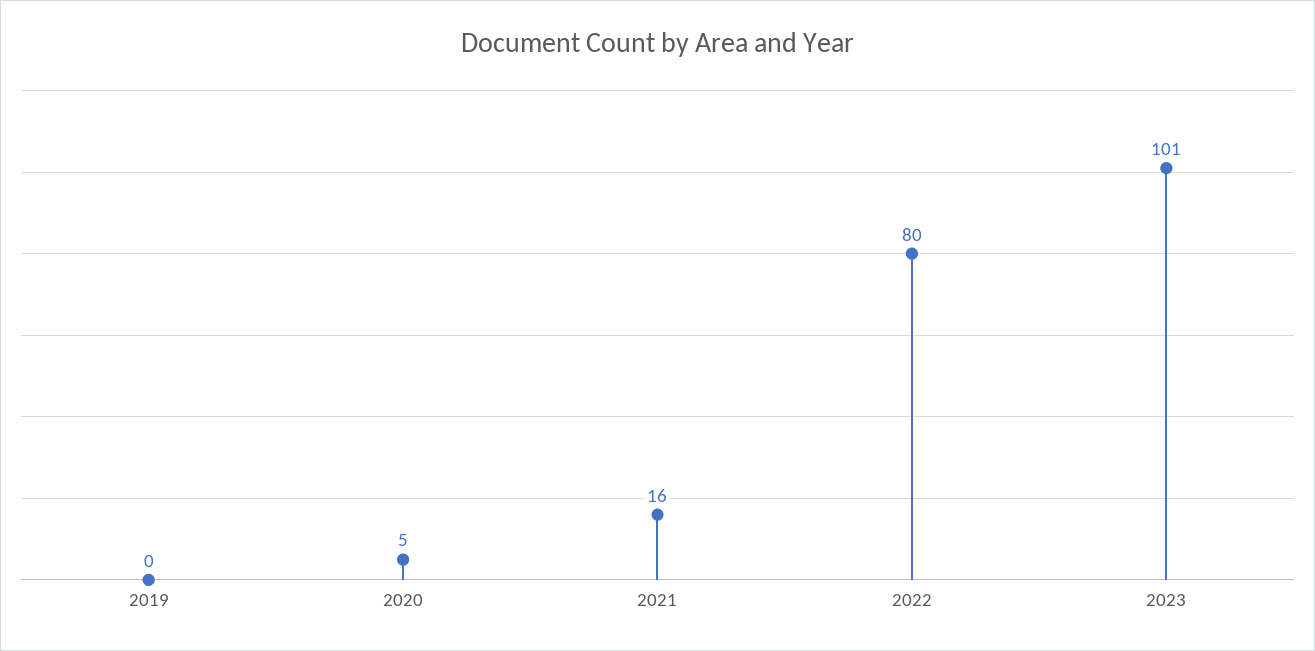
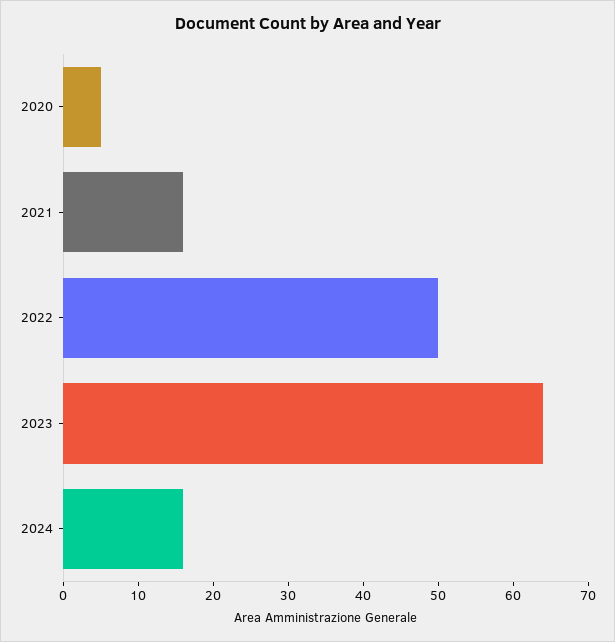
2019: 0 -> none
2022: 80 -> 50
2023: 101 -> 65
2024: none -> 15

